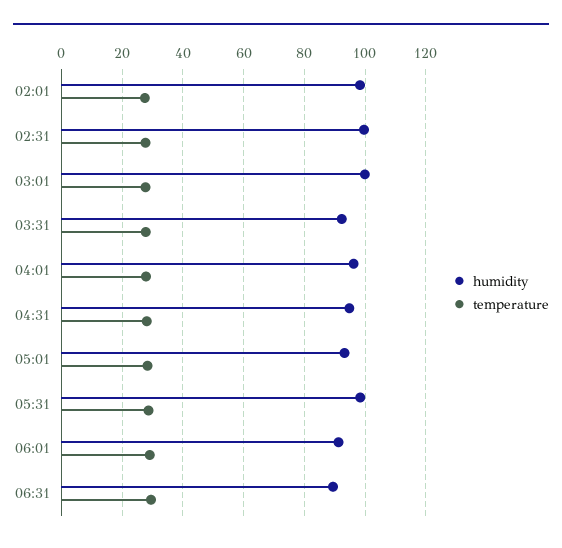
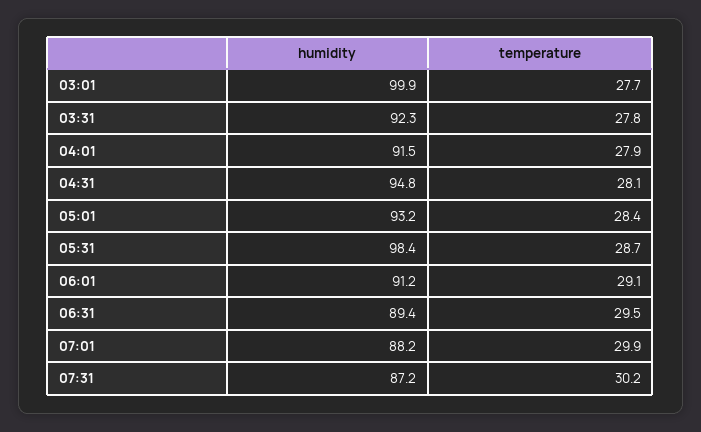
humidity, 02:01: 98 -> none
temperature, 02:01: 28 -> none
humidity, 02:31: 100 -> none
temperature, 02:31: 28 -> none
humidity, 04:01: 96 -> 91.5
humidity, 07:01: none -> 88.2
temperature, 07:01: none -> 29.9
humidity, 07:31: none -> 87.2
temperature, 07:31: none -> 30.2

